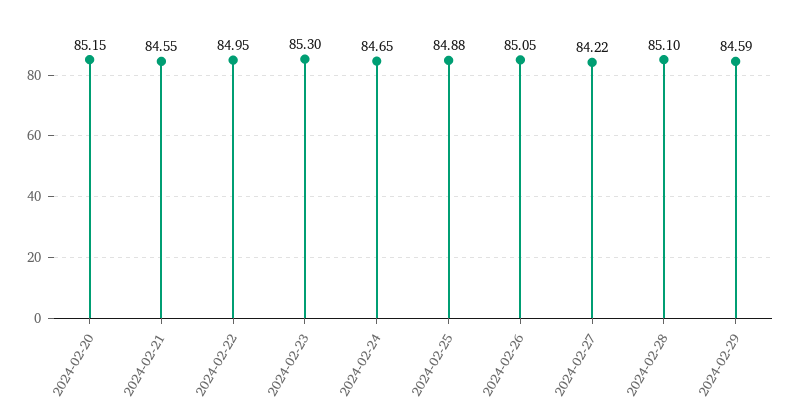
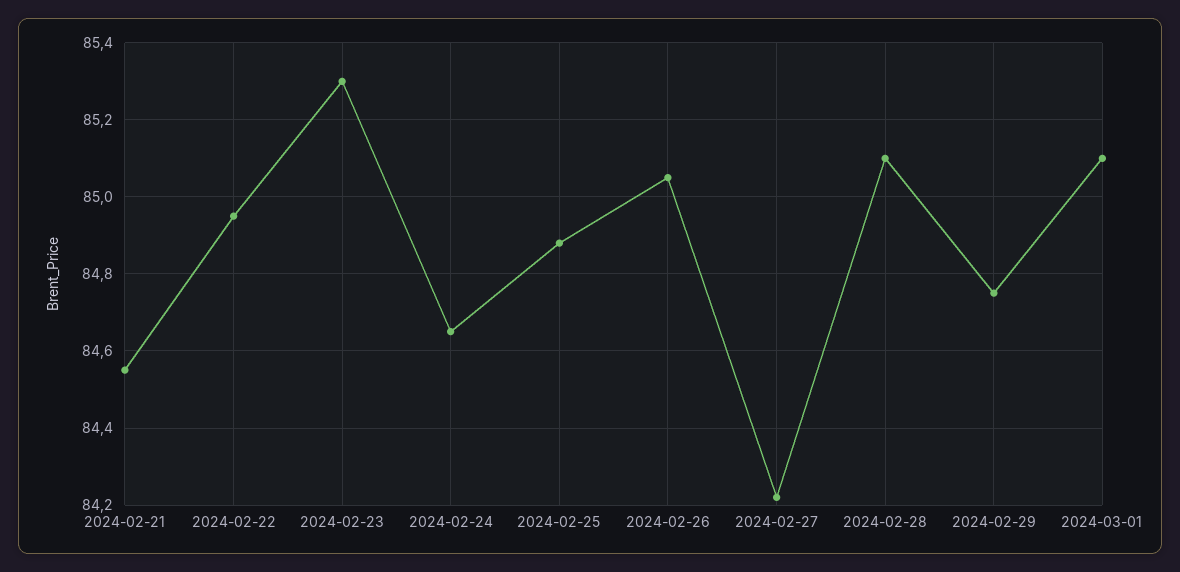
2024-02-20: 85.15 -> none
2024-02-29: 84.59 -> 84.75
2024-03-01: none -> 85.1

